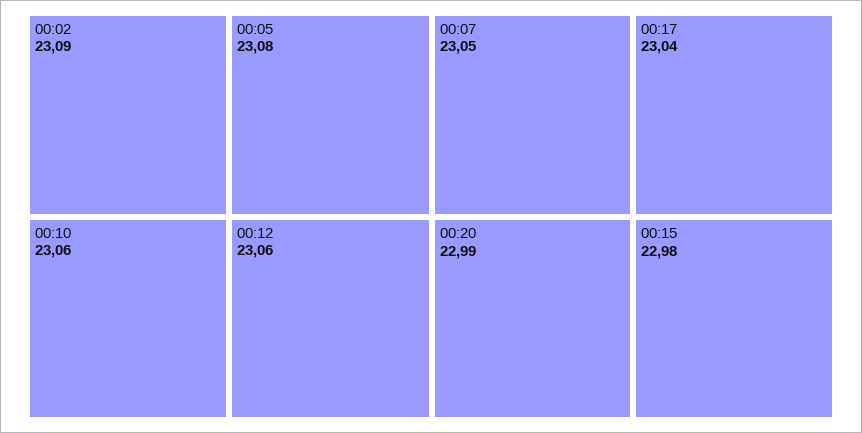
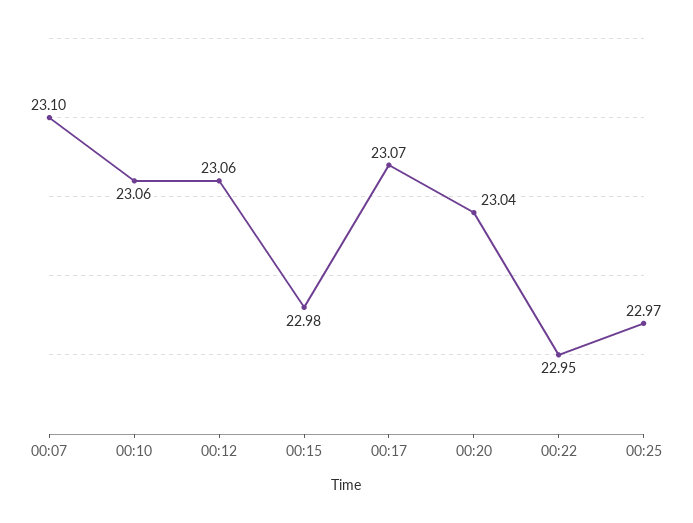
00:02: 23.09 -> none
00:05: 23.08 -> none
00:07: 23.05 -> 23.1
00:17: 23.04 -> 23.07
00:20: 22.99 -> 23.04
00:22: none -> 22.95
00:25: none -> 22.97

